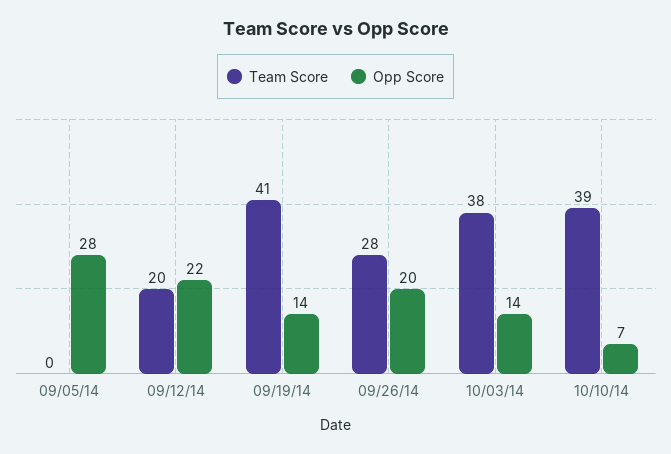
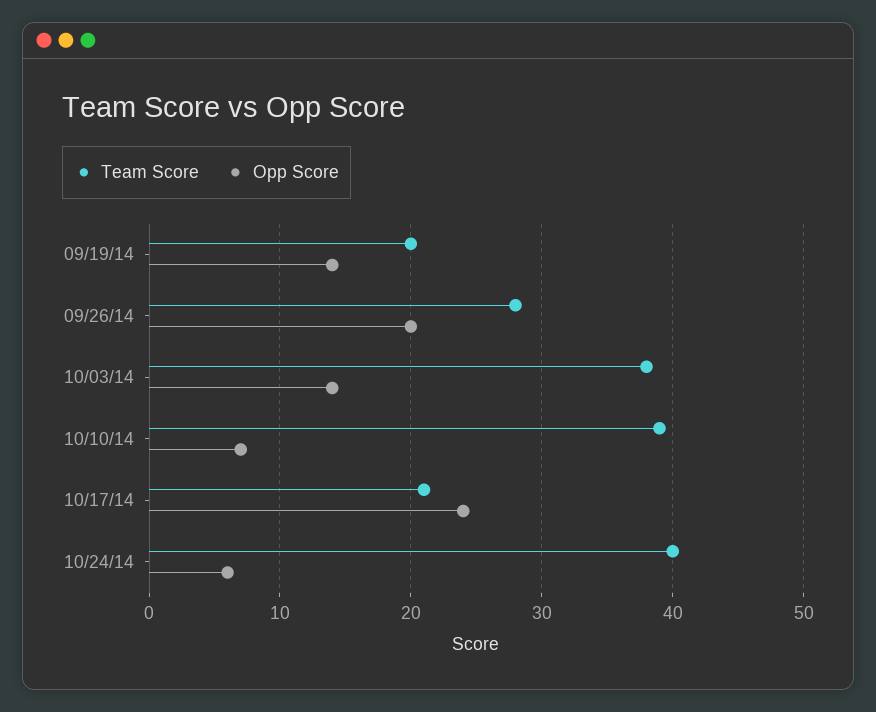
Team Score, 09/05/14: 0 -> none
Opp Score, 09/05/14: 28 -> none
Team Score, 09/12/14: 20 -> none
Opp Score, 09/12/14: 22 -> none
Team Score, 09/19/14: 41 -> 20
Team Score, 10/17/14: none -> 21
Opp Score, 10/17/14: none -> 24
Team Score, 10/24/14: none -> 40
Opp Score, 10/24/14: none -> 6

